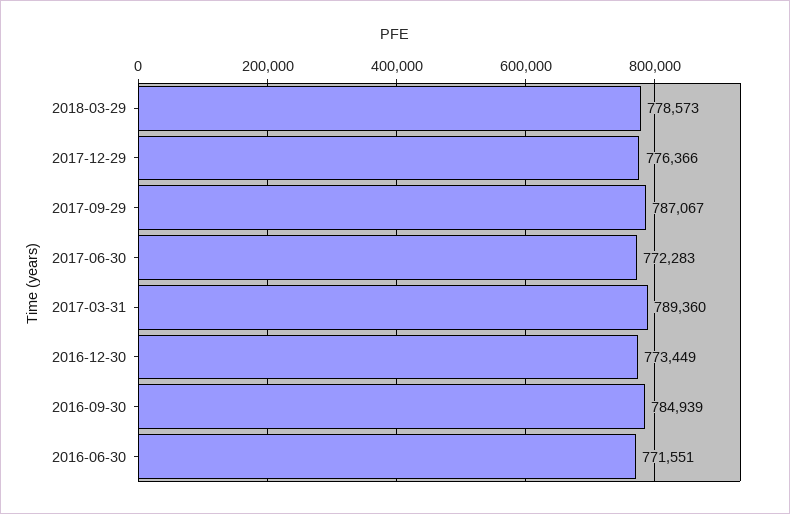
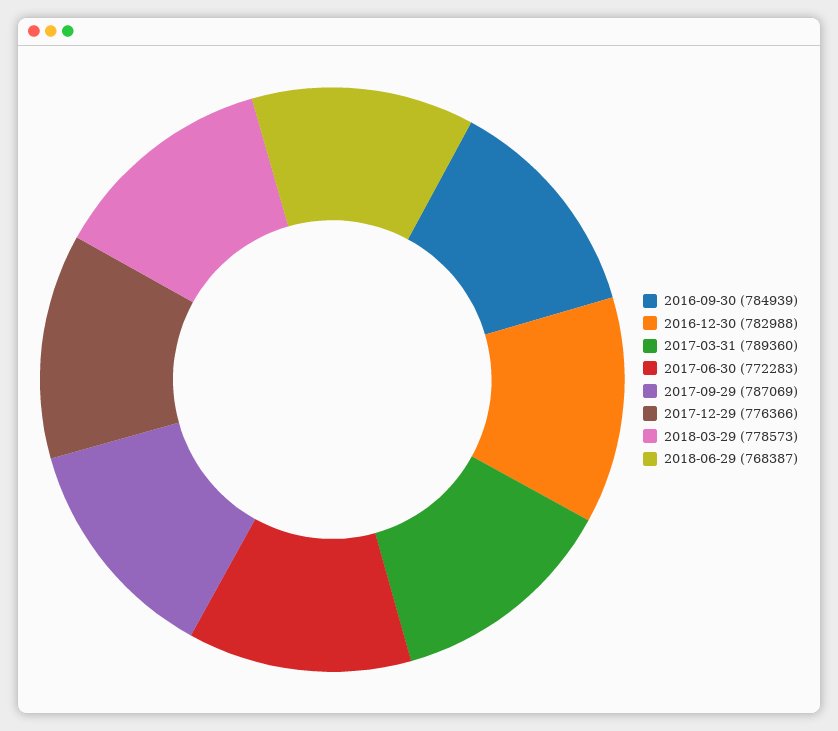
2017-09-29: 787067 -> 787069
2016-12-30: 773449 -> 782988
2016-06-30: 771551 -> none
2018-06-29: none -> 768387

